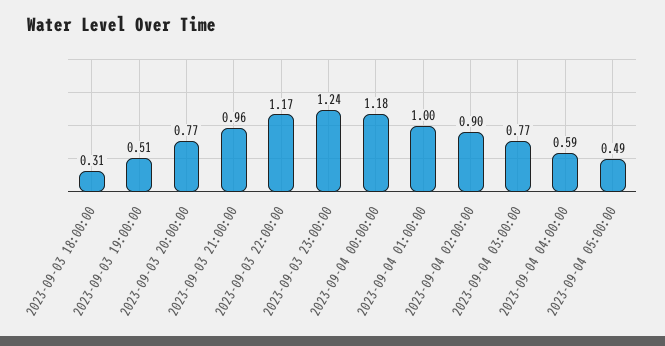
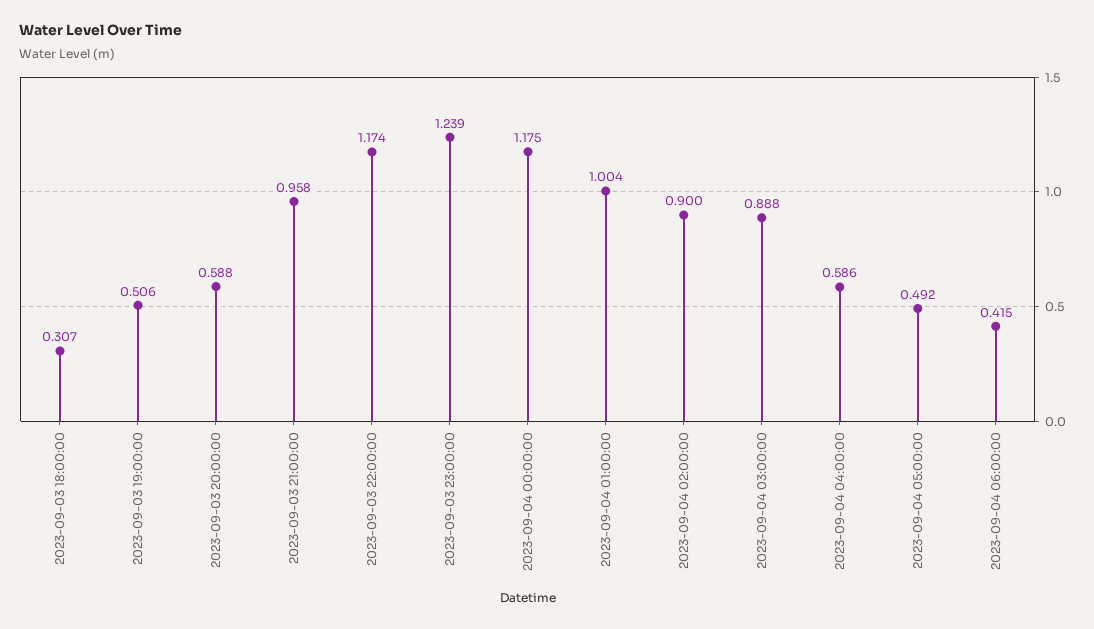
2023-09-03 20:00:00: 0.77 -> 0.588
2023-09-04 03:00:00: 0.77 -> 0.888
2023-09-04 06:00:00: none -> 0.415

